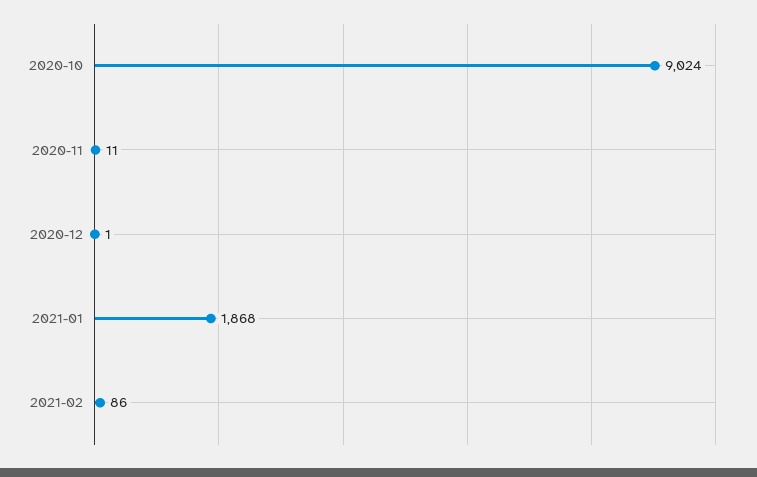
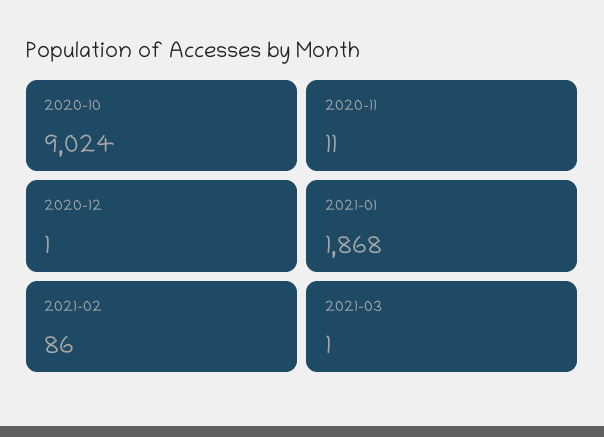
2021-03: none -> 1

